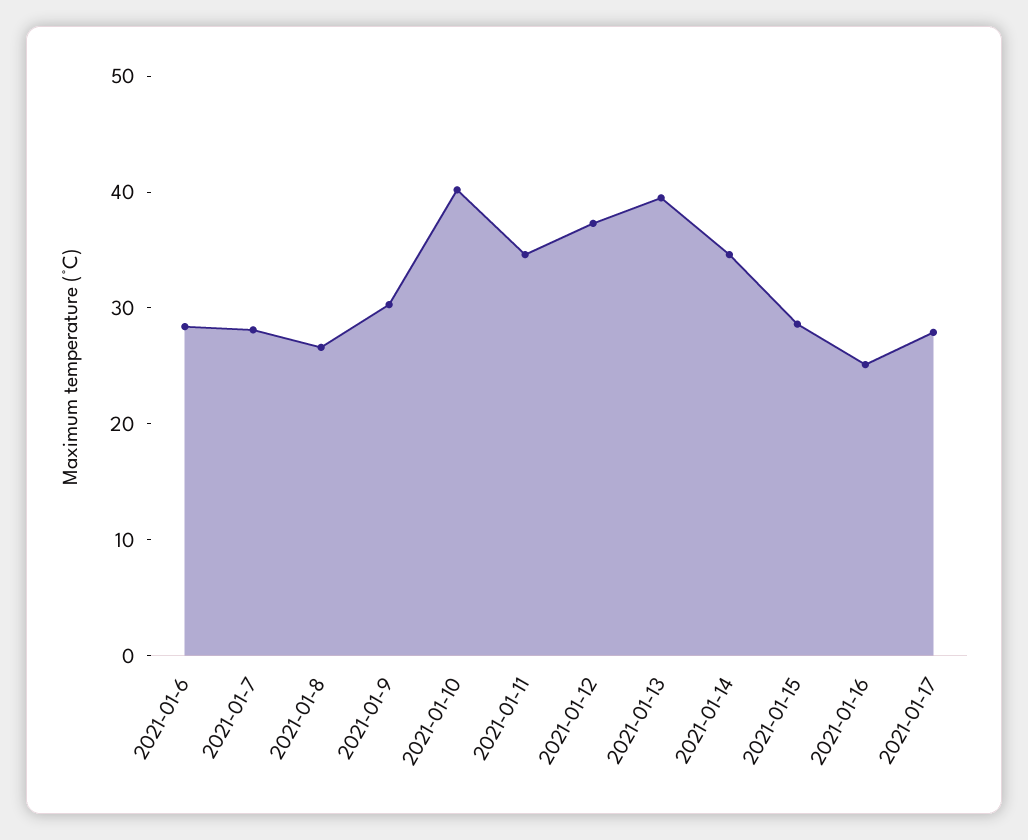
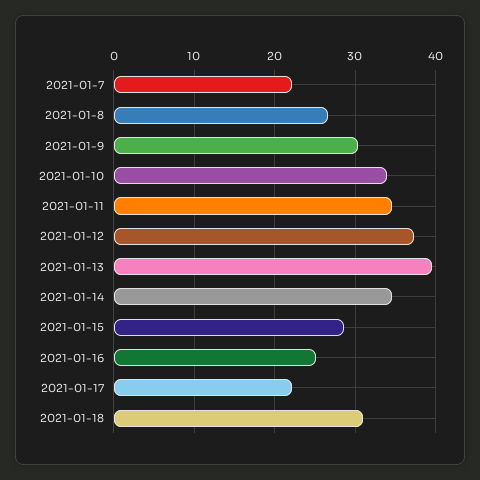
2021-01-6: 28 -> none
2021-01-7: 28 -> 22
2021-01-10: 40 -> 34
2021-01-17: 28 -> 22
2021-01-18: none -> 31

